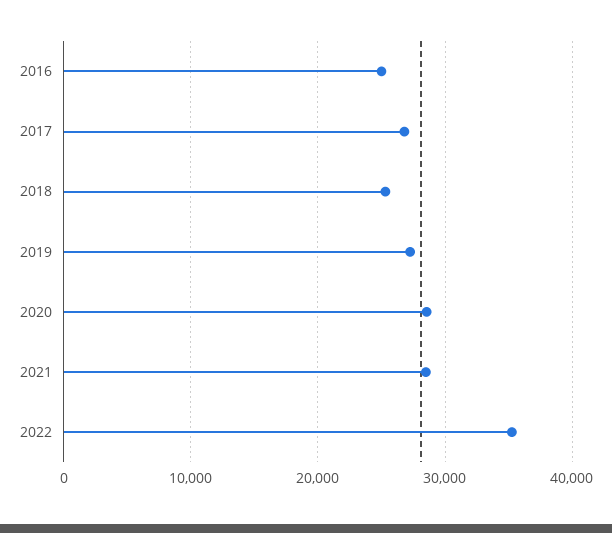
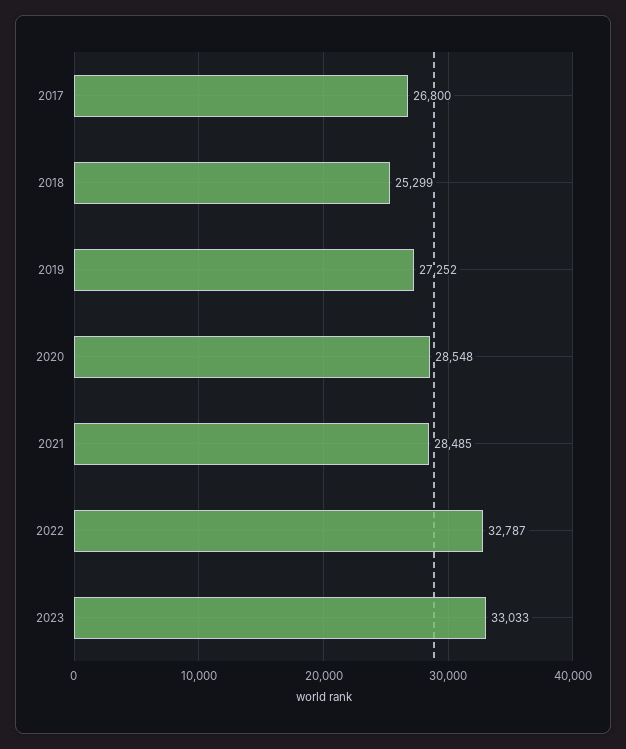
2016: 25000 -> none
2022: 35000 -> 32787
2023: none -> 33033

